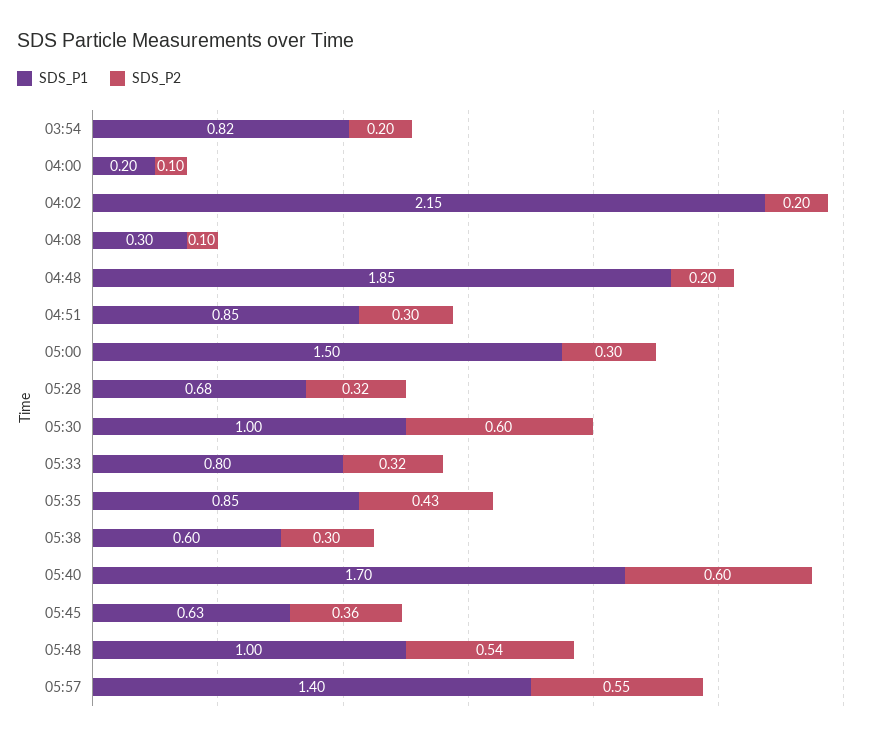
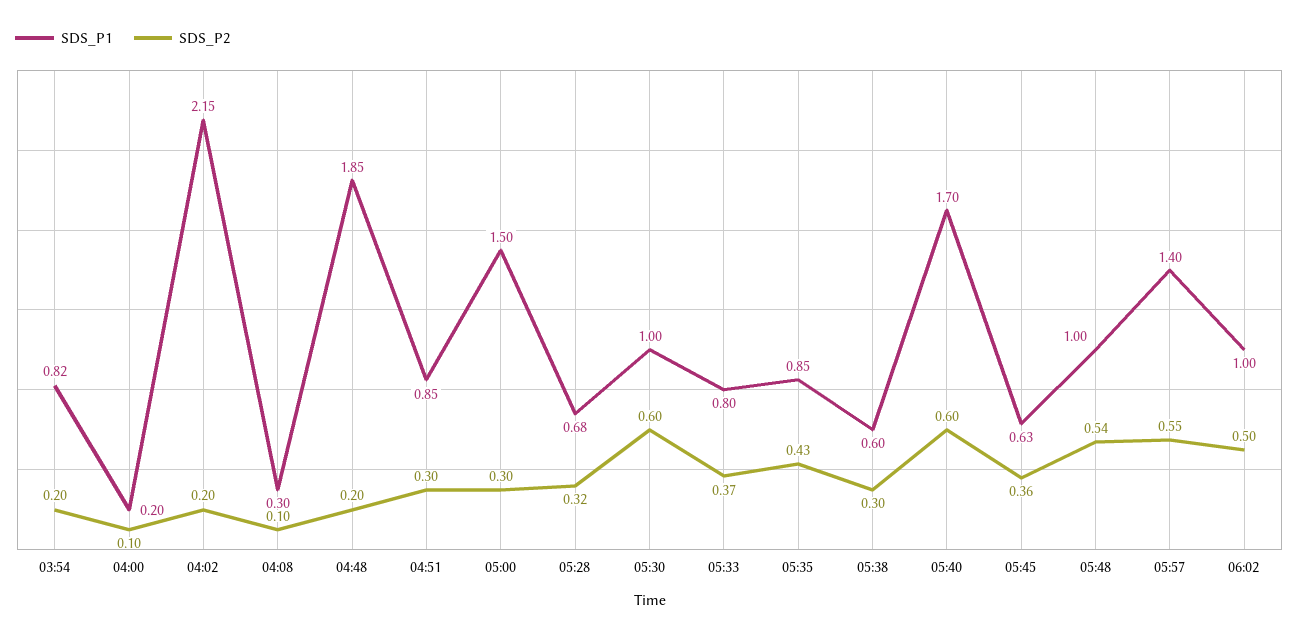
SDS_P2, 05:33: 0.32 -> 0.37
SDS_P1, 06:02: none -> 1
SDS_P2, 06:02: none -> 0.5

